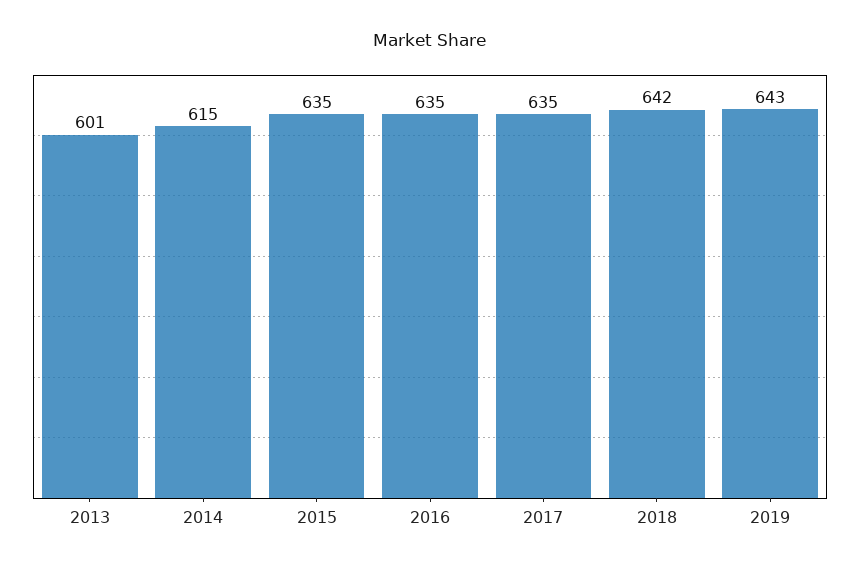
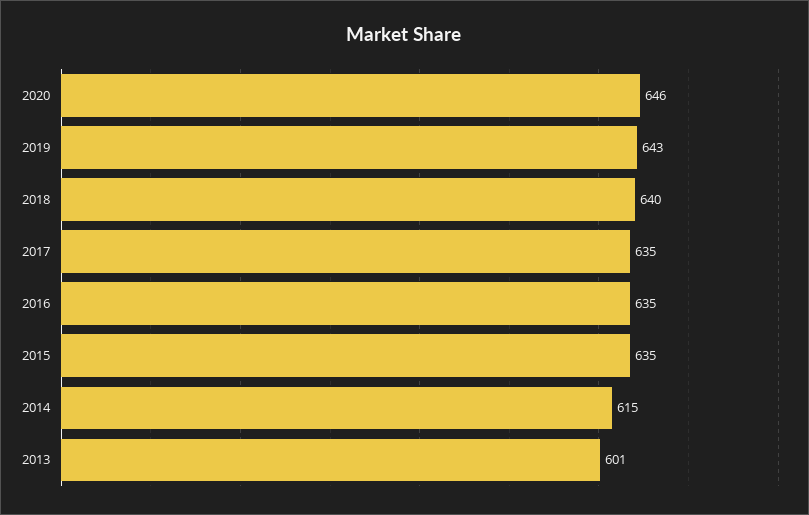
2018: 642 -> 640
2020: none -> 646

